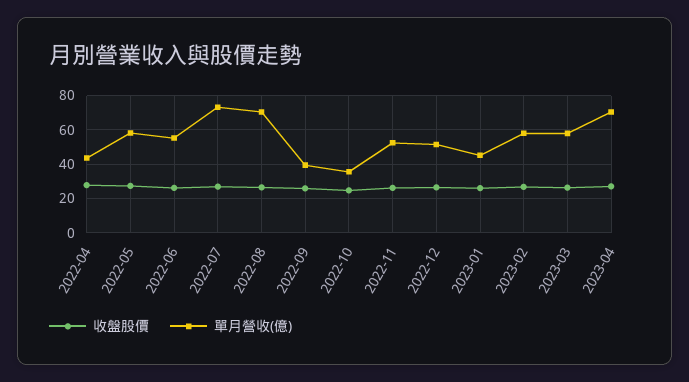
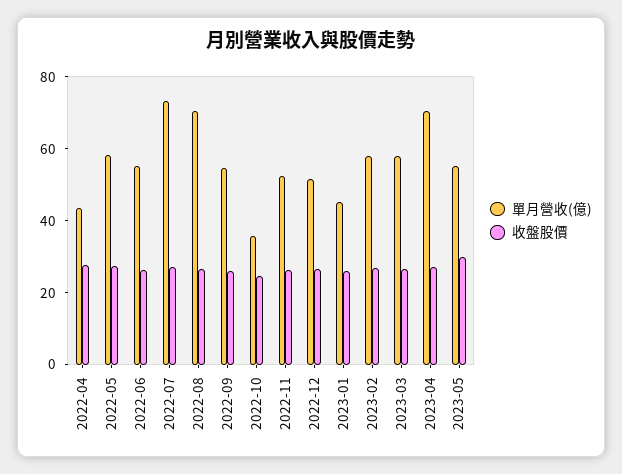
單月營收(億), 2022-09: 40 -> 55
單月營收(億), 2023-05: none -> 55
收盤股價, 2023-05: none -> 30

